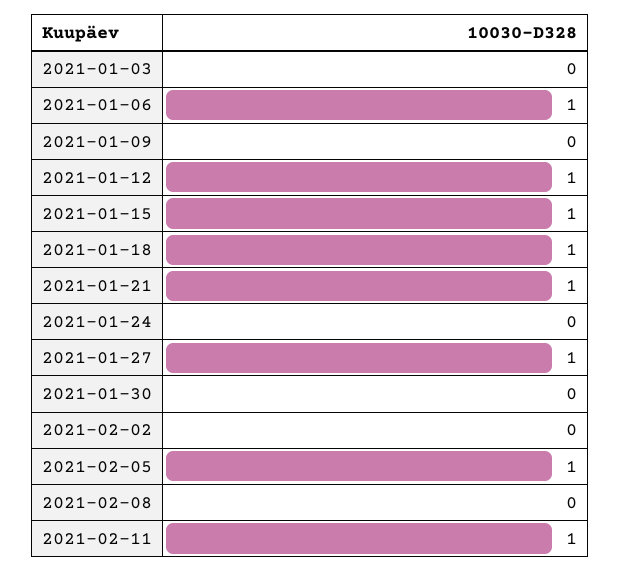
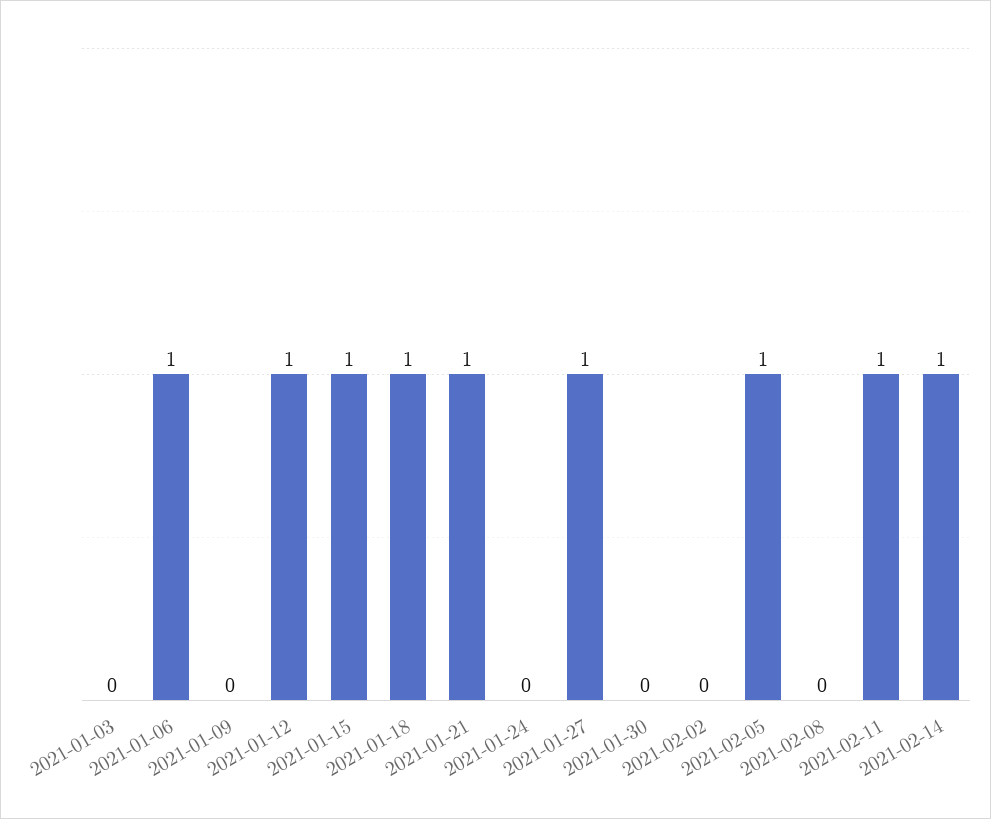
2021-02-14: none -> 1

